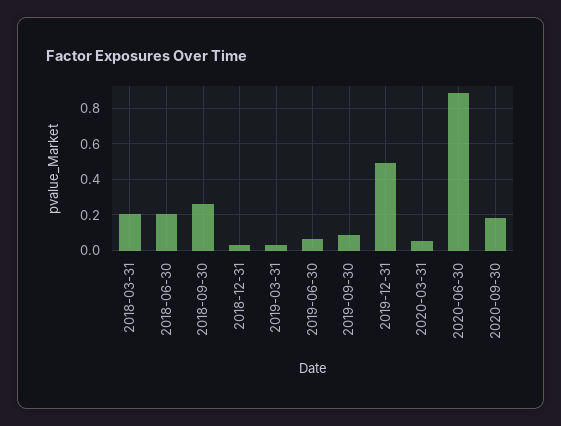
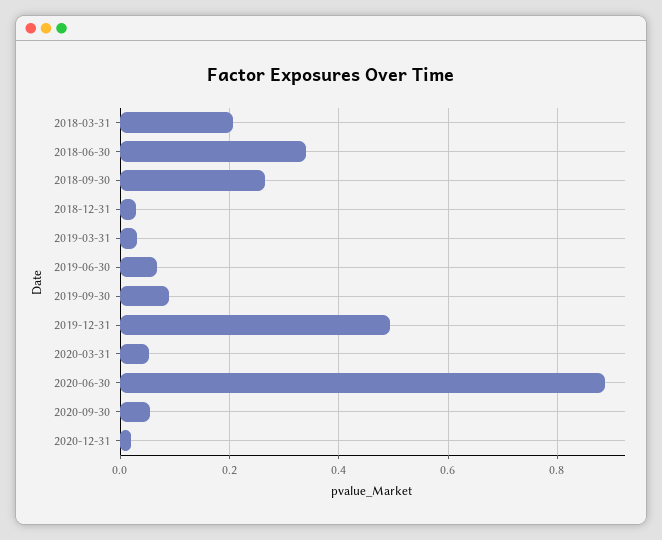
2018-06-30: 0.2 -> 0.34
2020-09-30: 0.2 -> 0.06
2020-12-31: none -> 0.02

